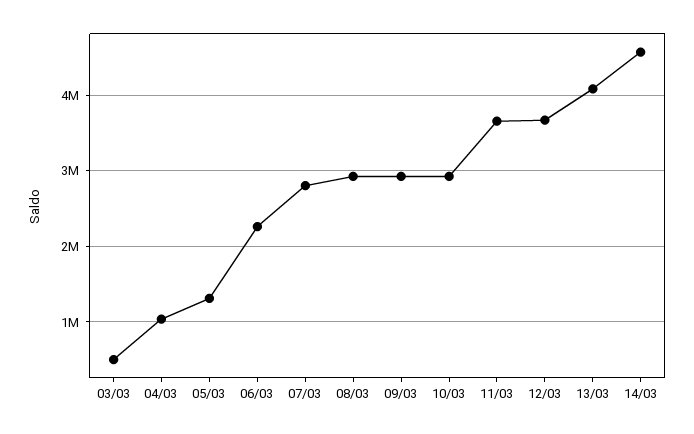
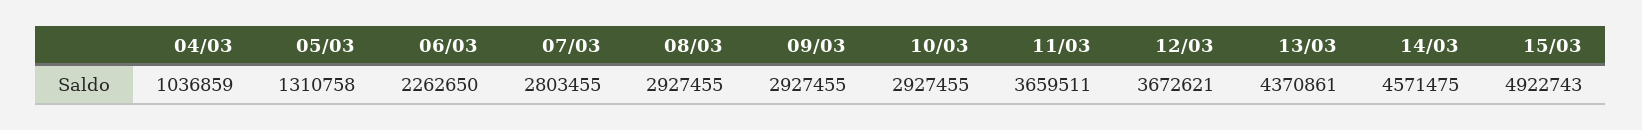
03/03: 500000 -> none
13/03: 4100000 -> 4370861
15/03: none -> 4922743

